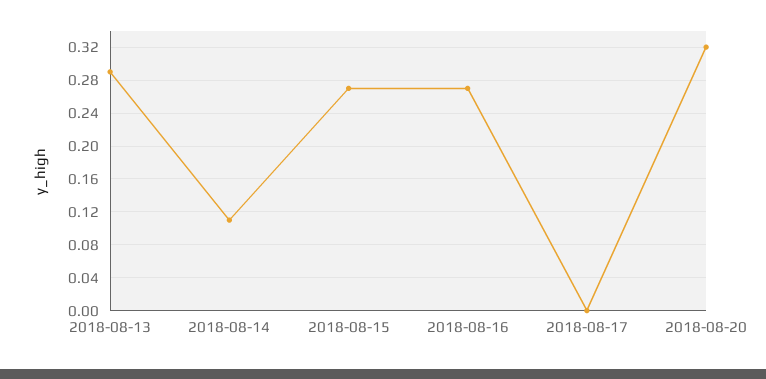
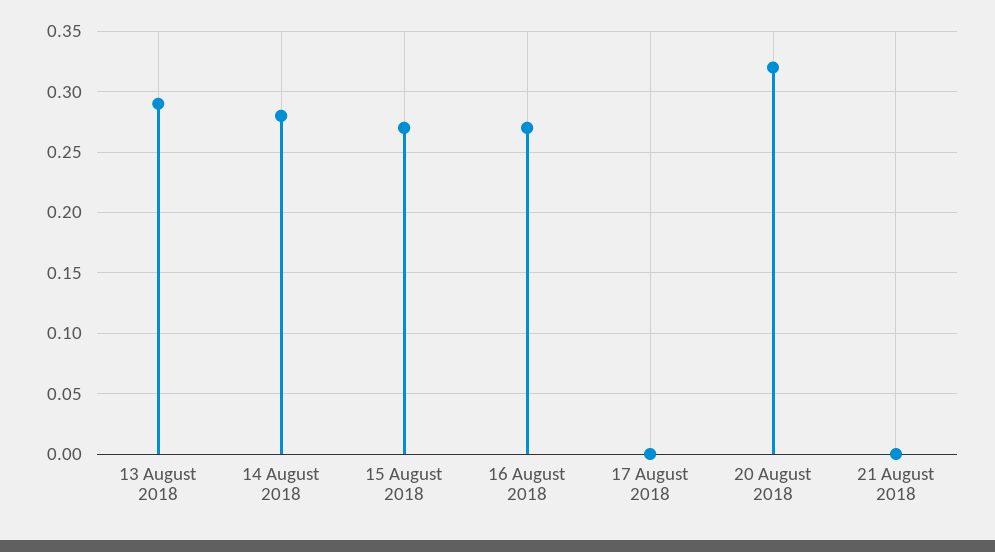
2018-08-14: 0.11 -> 0.28
21 August 2018: none -> 0

